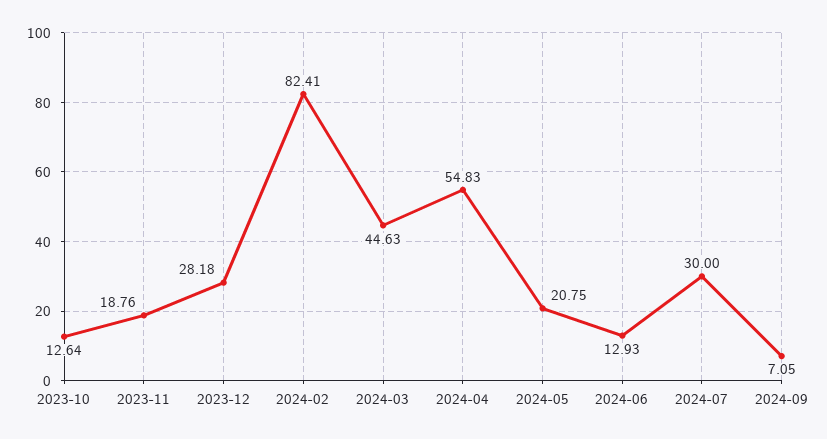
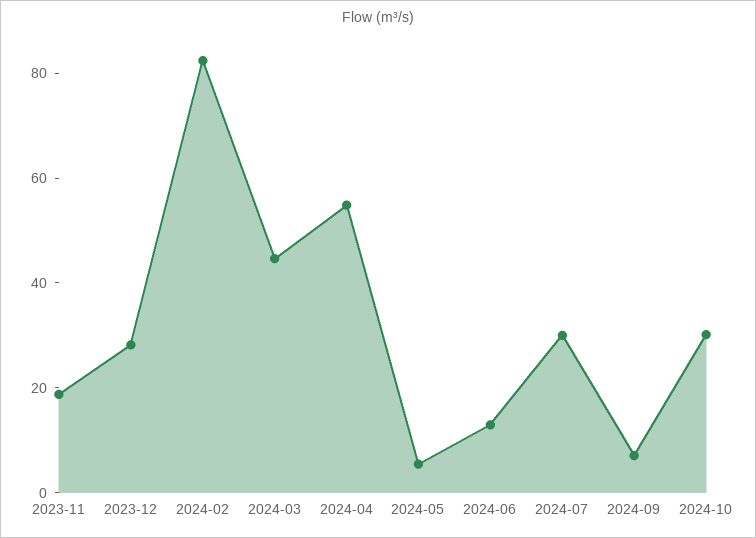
2023-10: 12.64 -> none
2024-05: 20.75 -> 5
2024-10: none -> 30

